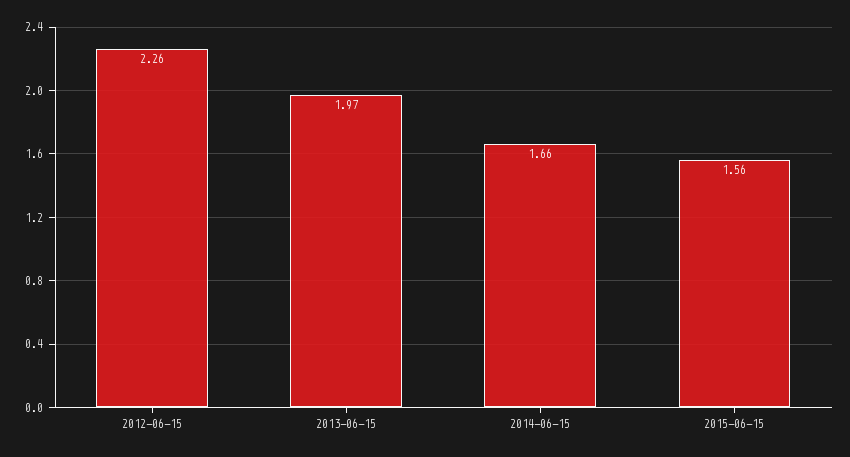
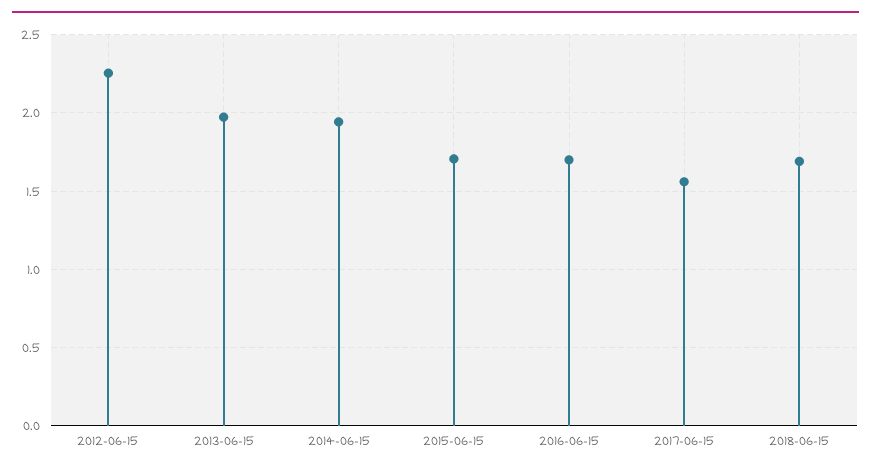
2014-06-15: 1.66 -> 1.95
2015-06-15: 1.56 -> 1.7
2016-06-15: none -> 1.7
2017-06-15: none -> 1.55
2018-06-15: none -> 1.7

